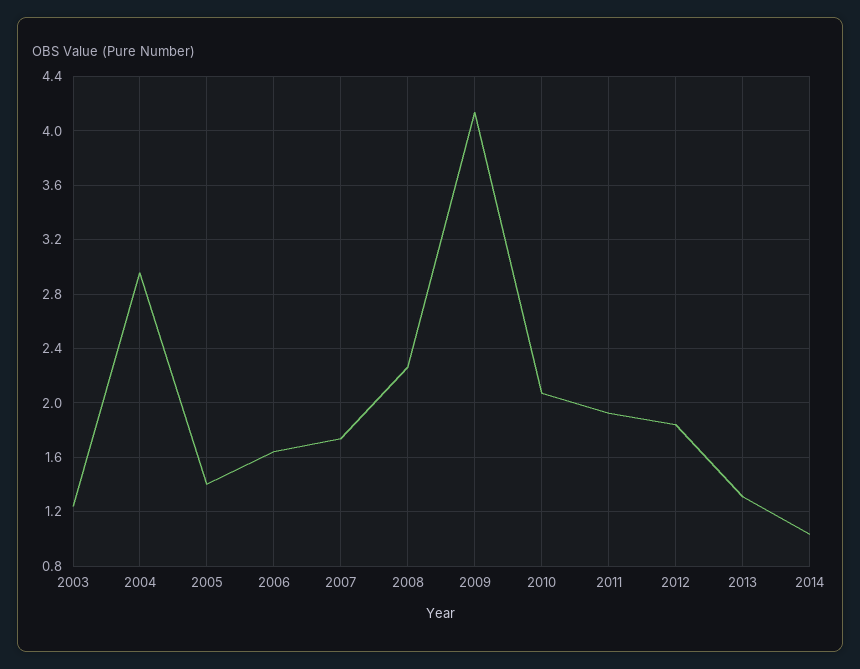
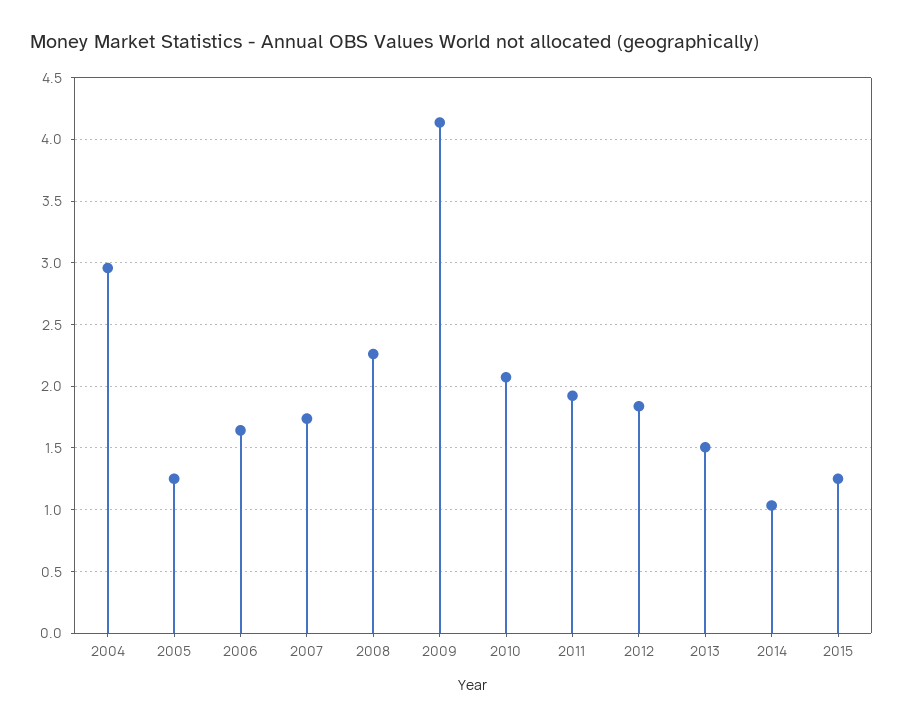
2003: 1.25 -> none
2005: 1.4 -> 1.25
2013: 1.3 -> 1.5
2015: none -> 1.25

